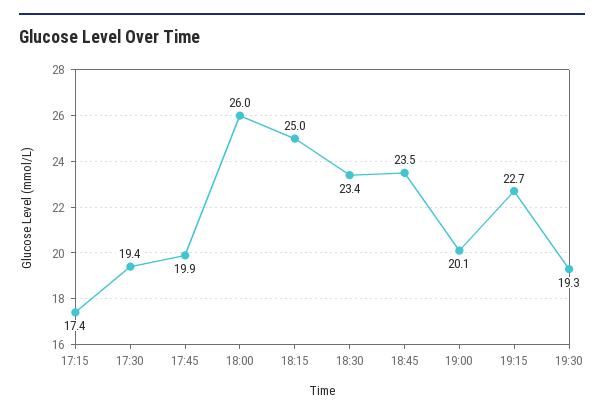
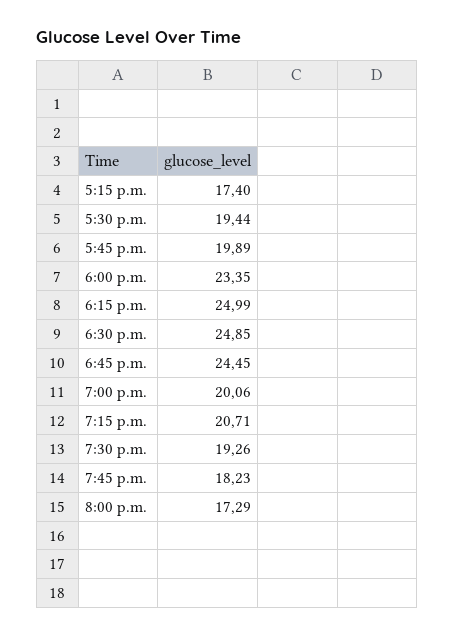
18:00: 26 -> 23.35
18:30: 23.4 -> 24.85
18:45: 23.5 -> 24.45
19:15: 22.7 -> 20.71
7:45 p.m.: none -> 18.23
8:00 p.m.: none -> 17.29

